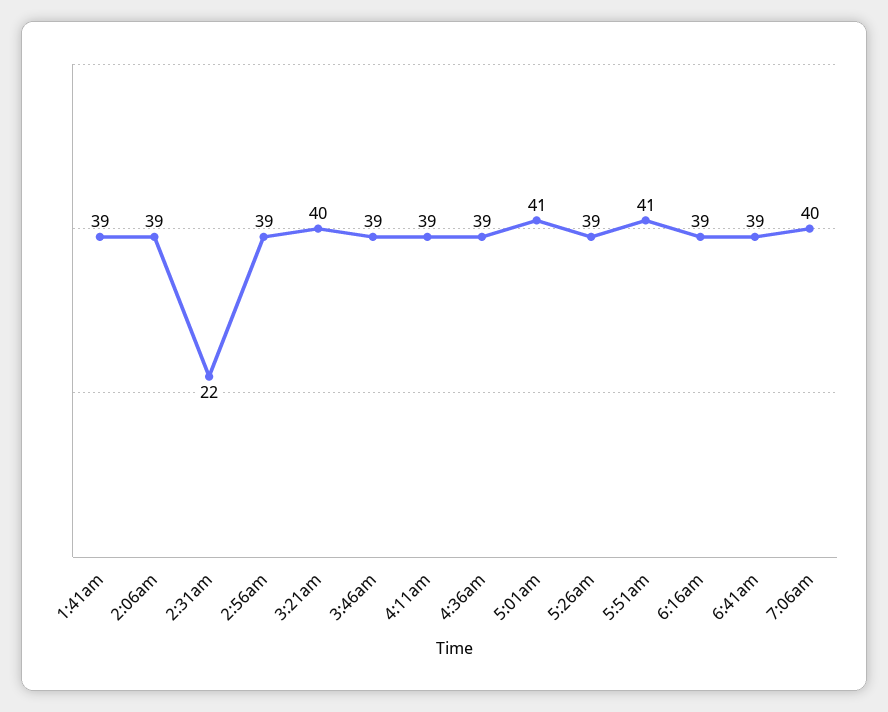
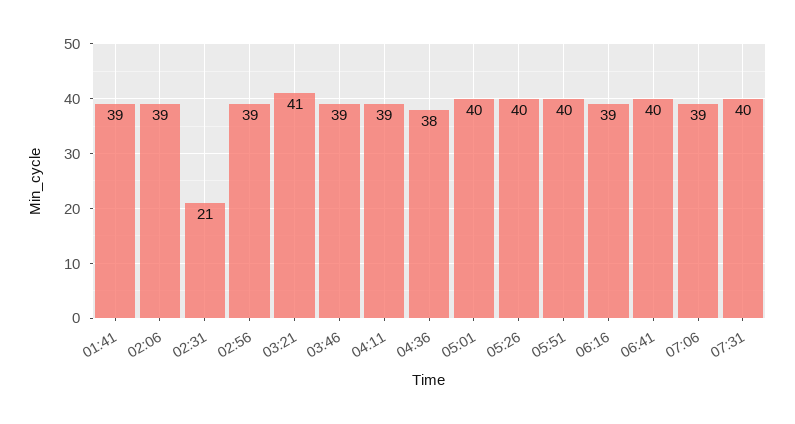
2:31am: 22 -> 21
3:21am: 40 -> 41
4:36am: 39 -> 38
5:01am: 41 -> 40
5:26am: 39 -> 40
5:51am: 41 -> 40
6:41am: 39 -> 40
7:06am: 40 -> 39
07:31: none -> 40

